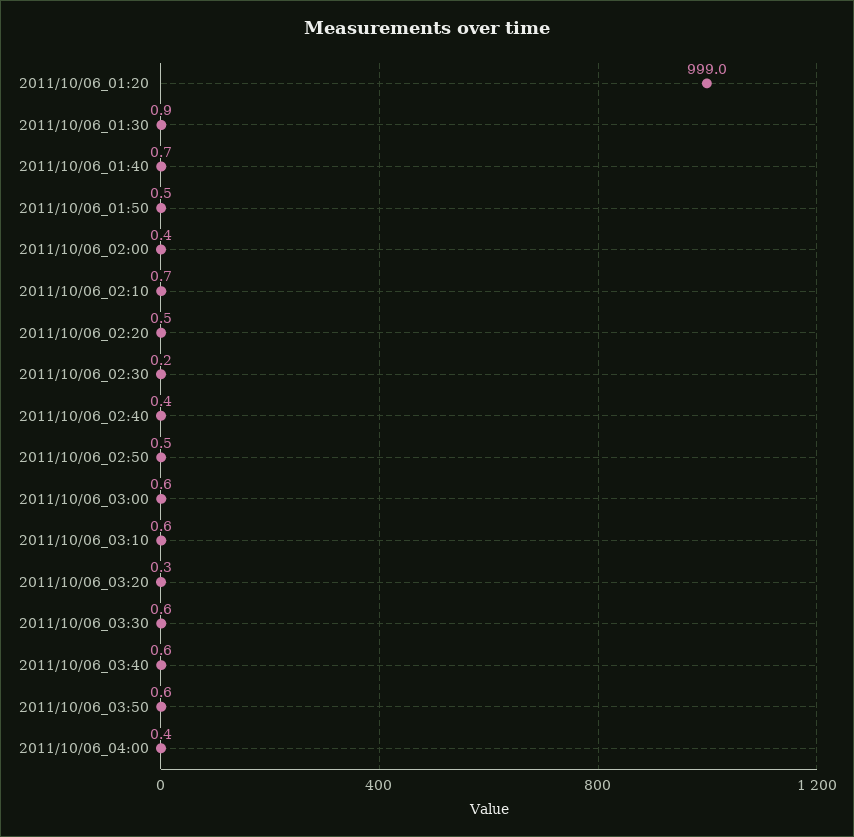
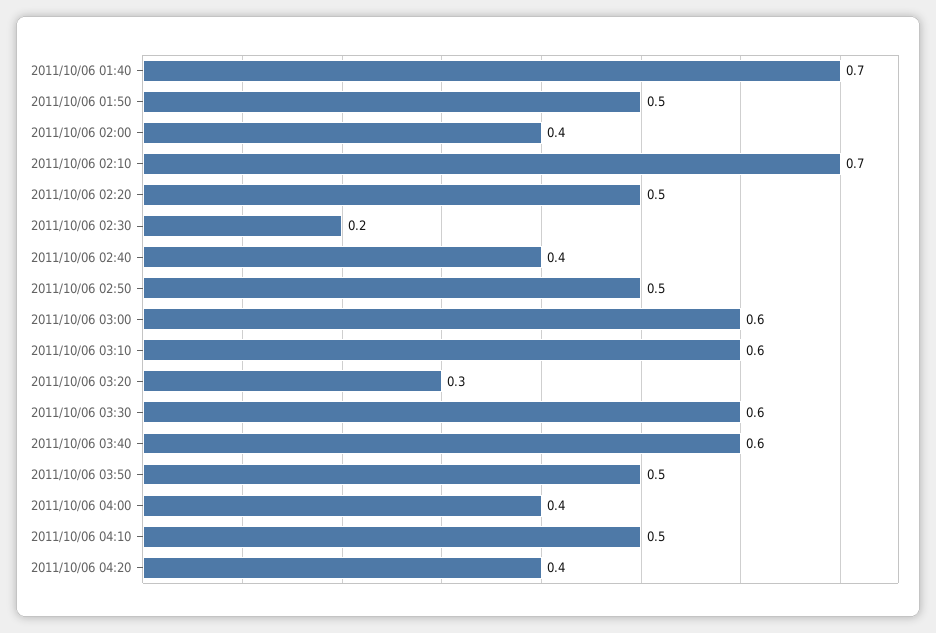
2011/10/06_01:20: 999 -> none
2011/10/06_01:30: 0.9 -> none
2011/10/06_03:50: 0.6 -> 0.5
2011/10/06 04:10: none -> 0.5
2011/10/06 04:20: none -> 0.4

